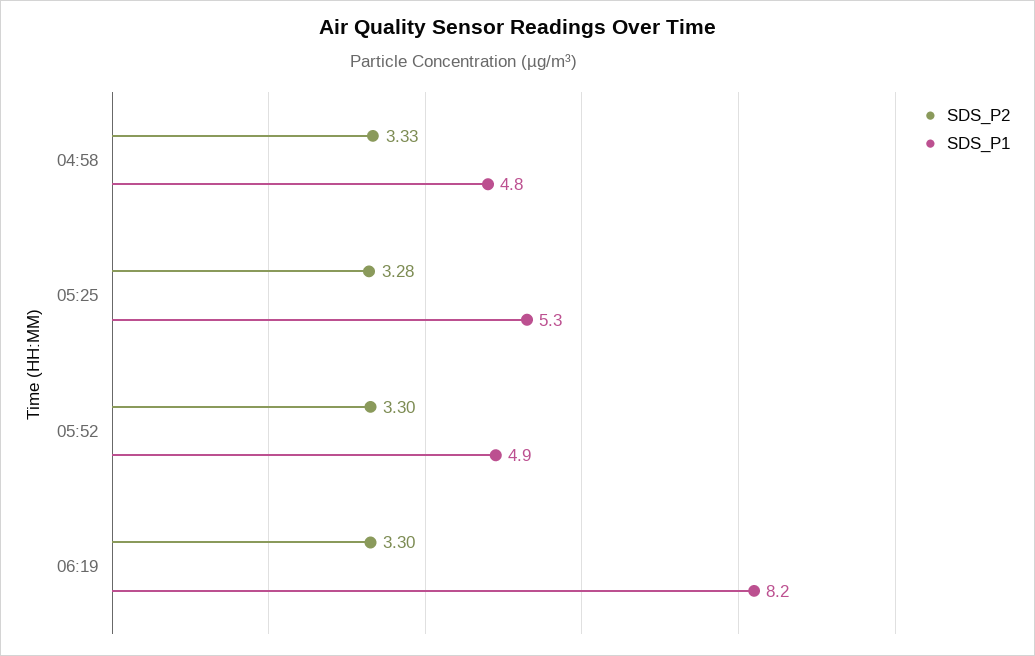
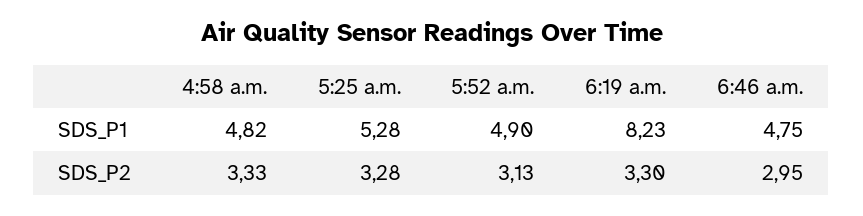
SDS_P2, 05:52: 3.3 -> 3.13
SDS_P1, 6:46 a.m.: none -> 4.75
SDS_P2, 6:46 a.m.: none -> 2.95

